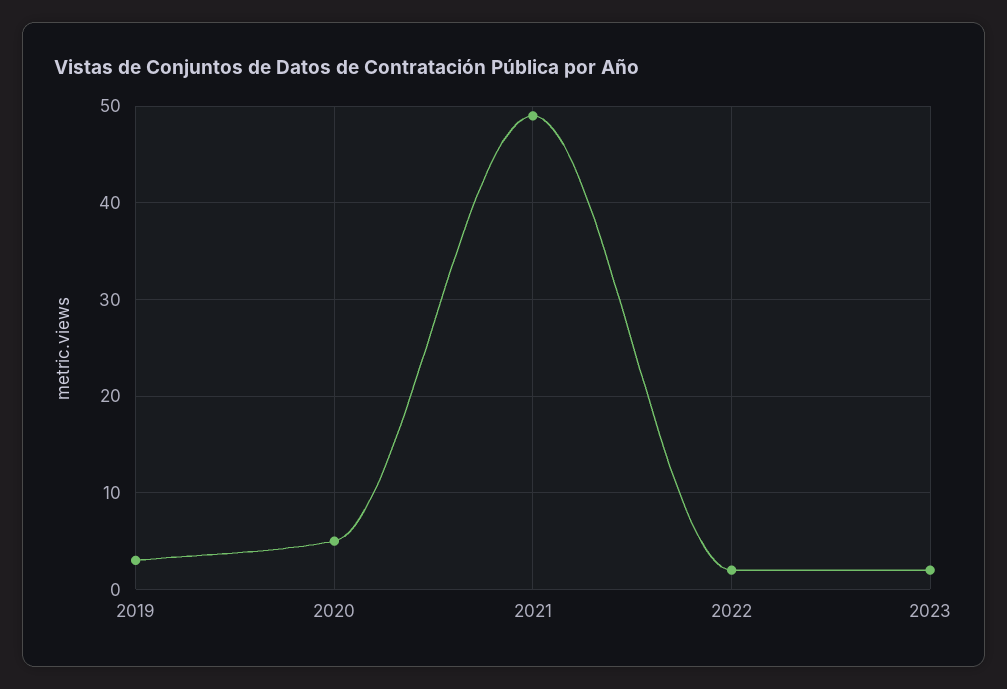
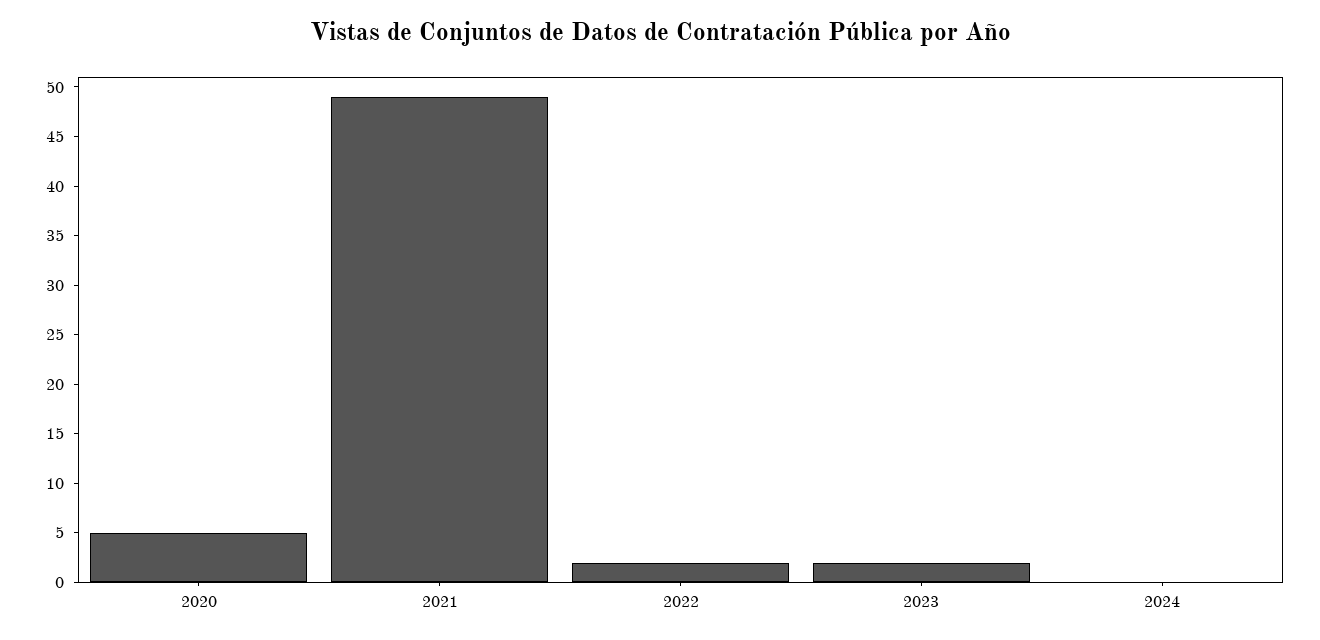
2019: 3 -> none
2024: none -> 0

